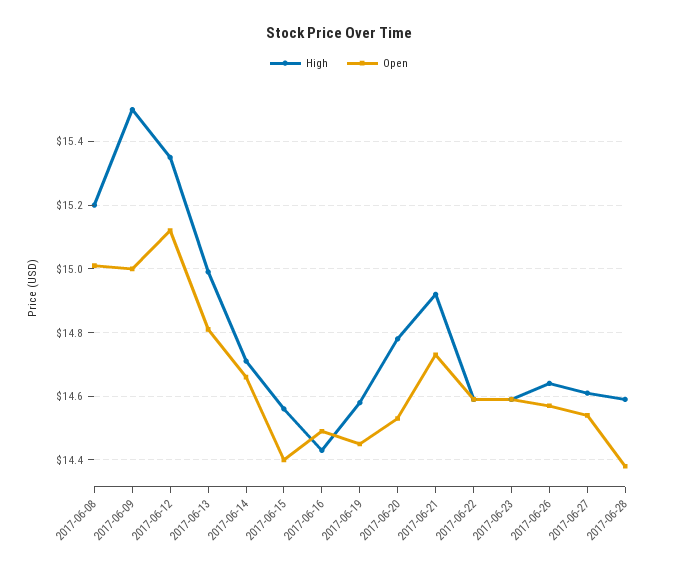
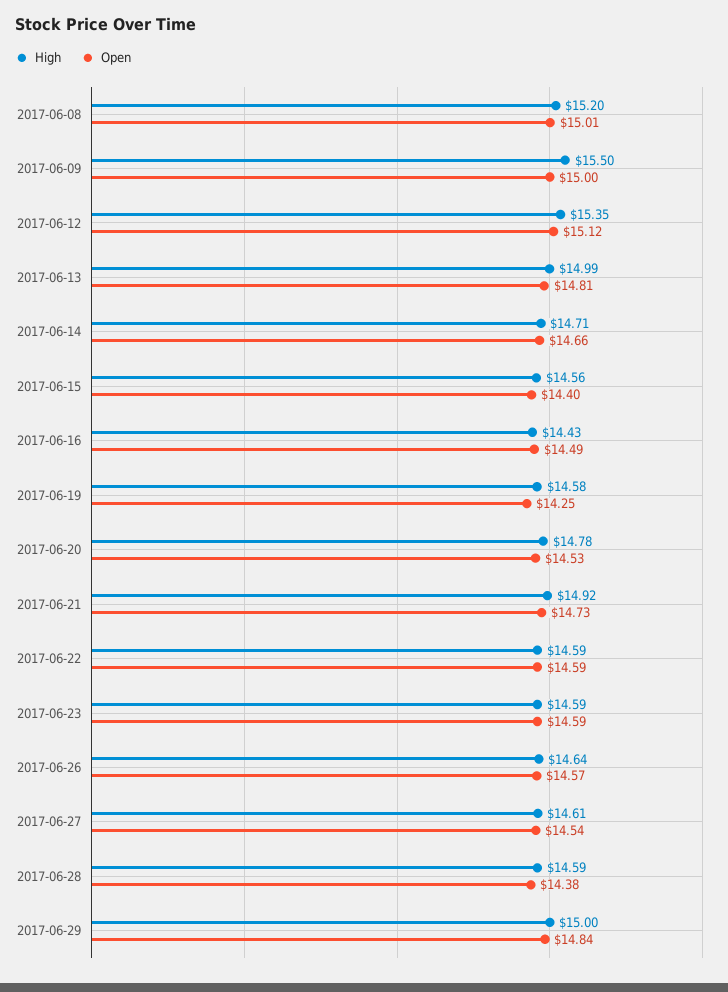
Open, 2017-06-19: 14.45 -> 14.25
High, 2017-06-29: none -> 15
Open, 2017-06-29: none -> 14.84

